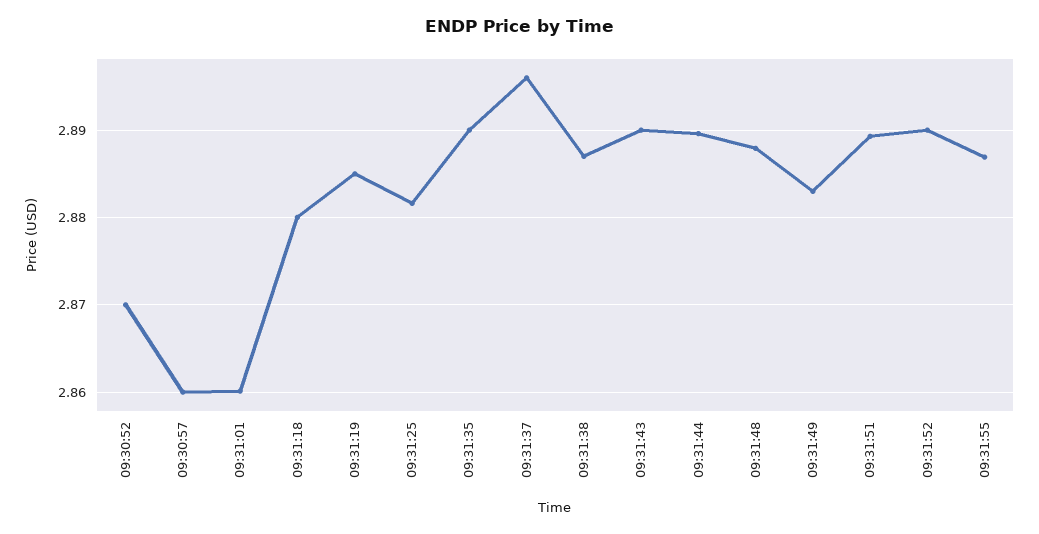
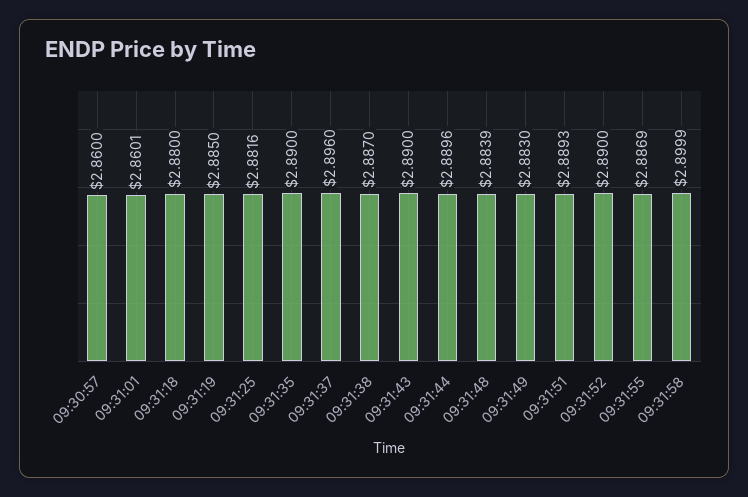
09:30:52: 2.87 -> none
09:31:48: 2.888 -> 2.8839
09:31:58: none -> 2.8999

